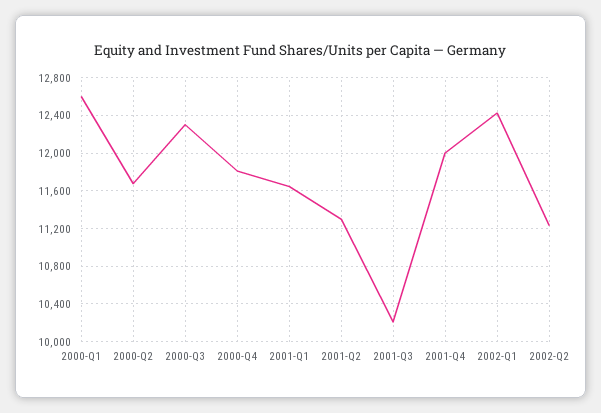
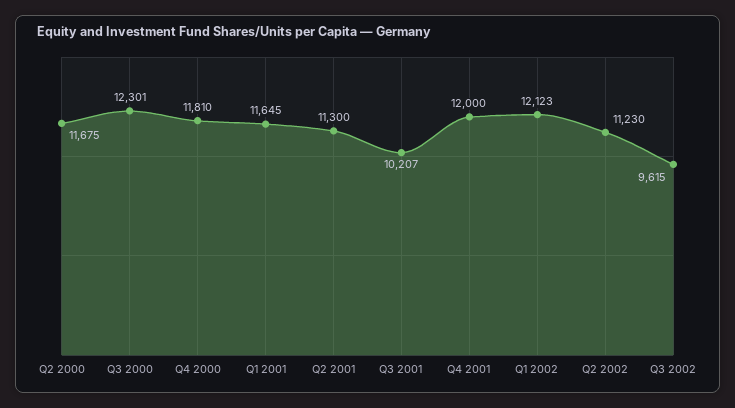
2000-Q1: 12600 -> none
2002-Q1: 12400 -> 12123
Q3 2002: none -> 9615

